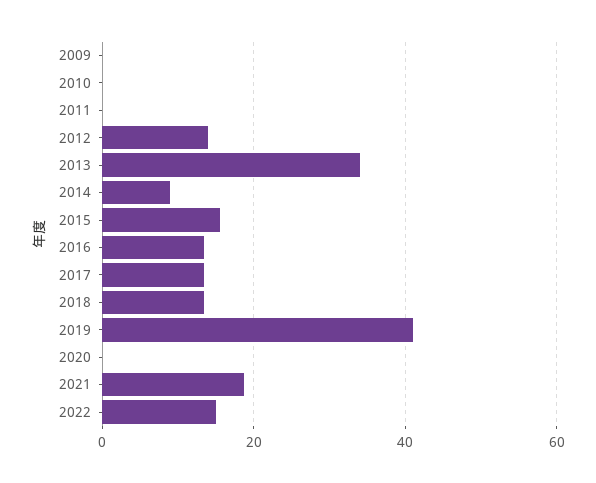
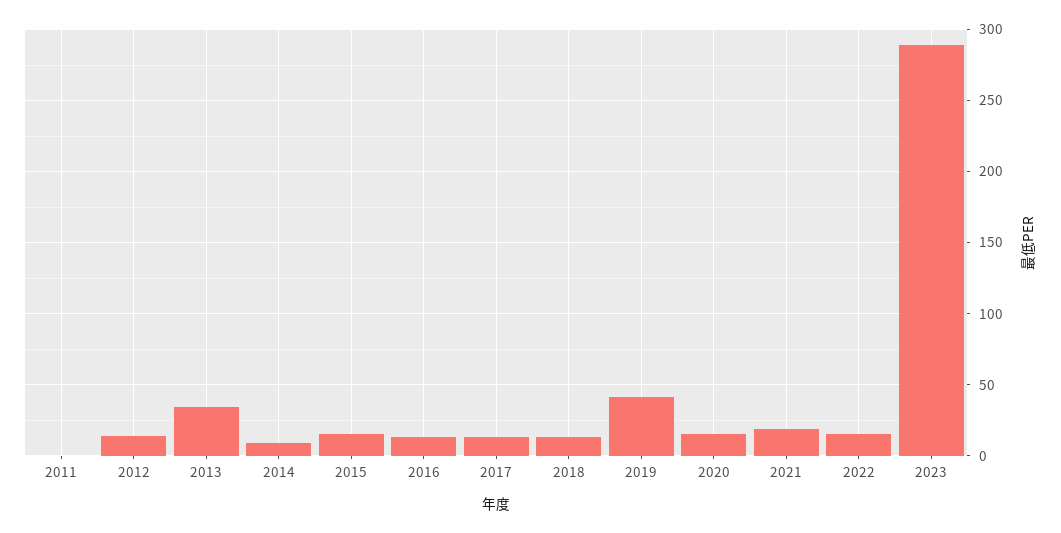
2009: 0 -> none
2010: 0 -> none
2020: 0 -> 15
2023: none -> 290

